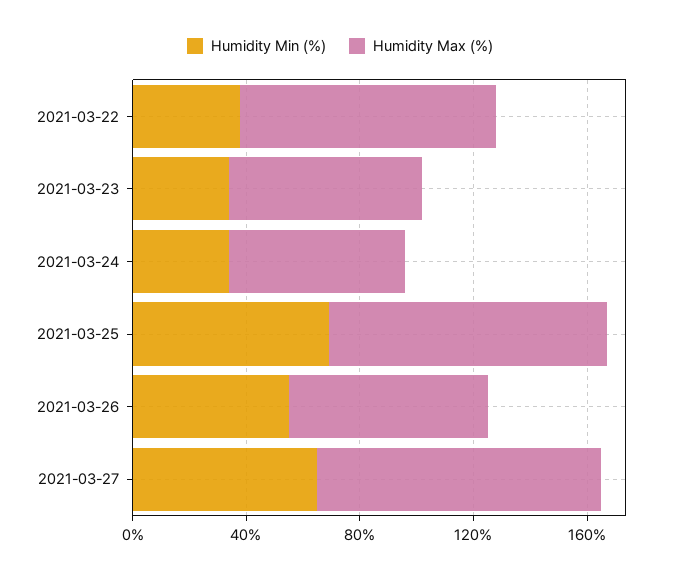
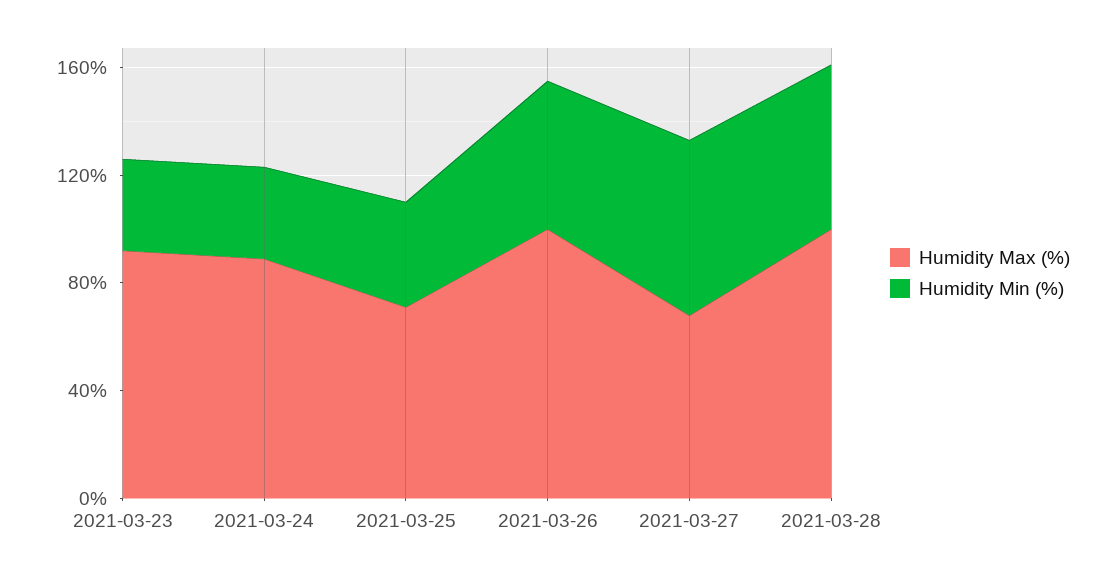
Humidity Min (%), 2021-03-22: 40 -> none
Humidity Max (%), 2021-03-22: 90 -> none
Humidity Max (%), 2021-03-23: 70 -> 90
Humidity Max (%), 2021-03-24: 60 -> 90
Humidity Min (%), 2021-03-25: 70 -> 40
Humidity Max (%), 2021-03-25: 100 -> 70
Humidity Max (%), 2021-03-26: 70 -> 100
Humidity Max (%), 2021-03-27: 100 -> 70
Humidity Max (%), 2021-03-28: none -> 100
Humidity Min (%), 2021-03-28: none -> 60

